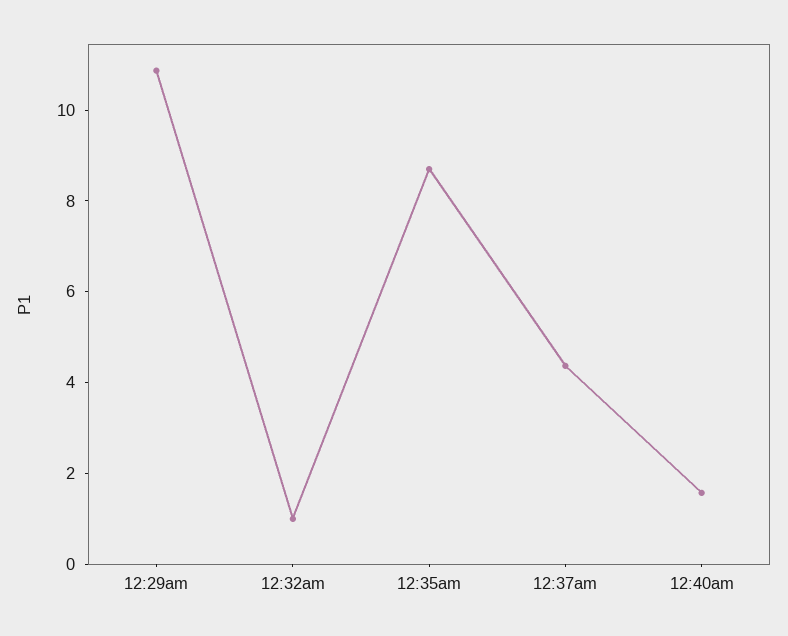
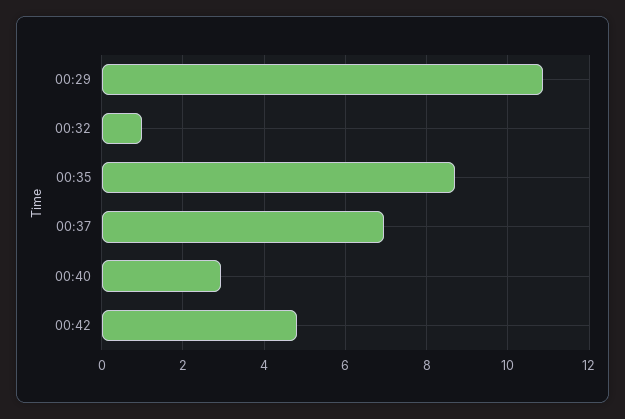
12:37am: 4.5 -> 7
12:40am: 1.5 -> 3
00:42: none -> 4.8

